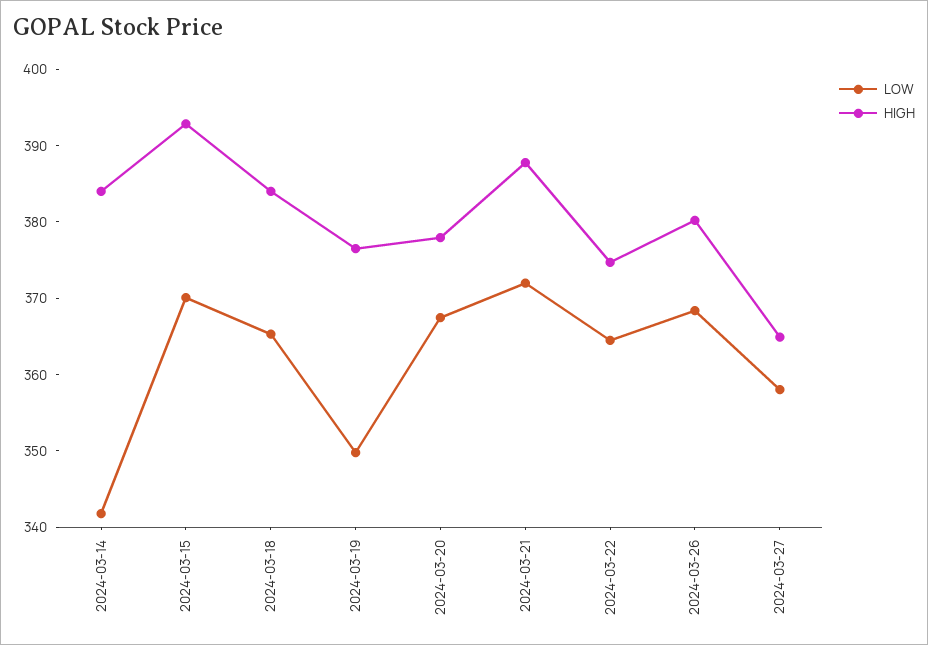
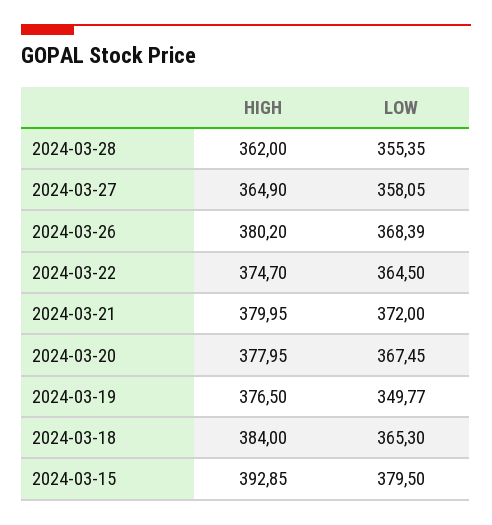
LOW, 2024-03-14: 342 -> none
HIGH, 2024-03-14: 384 -> none
LOW, 2024-03-15: 370 -> 379.5
HIGH, 2024-03-21: 388 -> 379.95
HIGH, 2024-03-28: none -> 362
LOW, 2024-03-28: none -> 355.35

